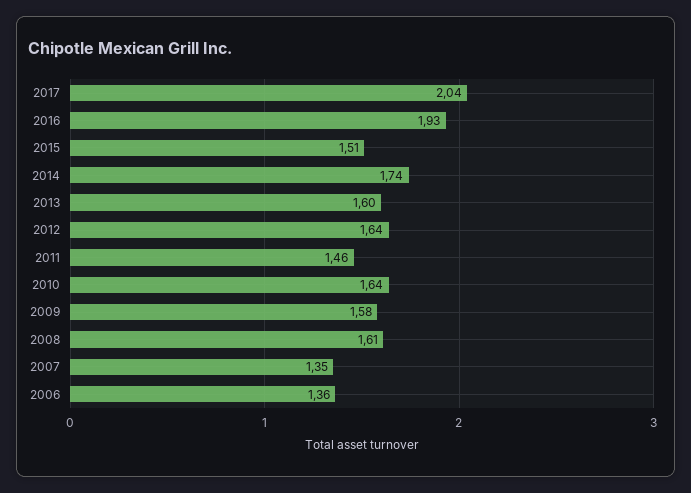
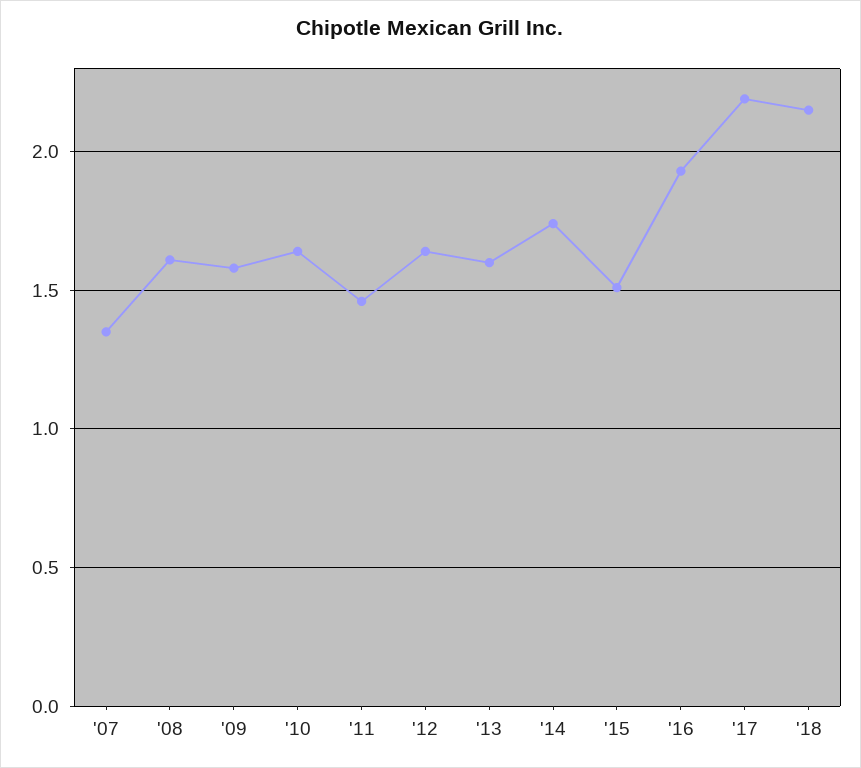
2017: 2.04 -> 2.2
2006: 1.36 -> none
'18: none -> 2.15

